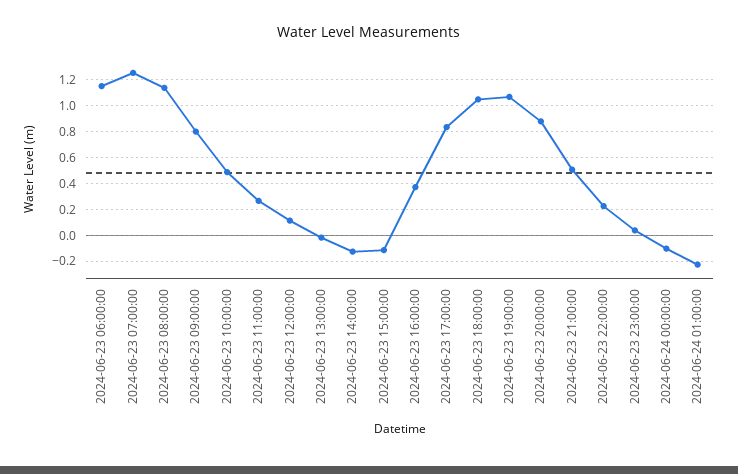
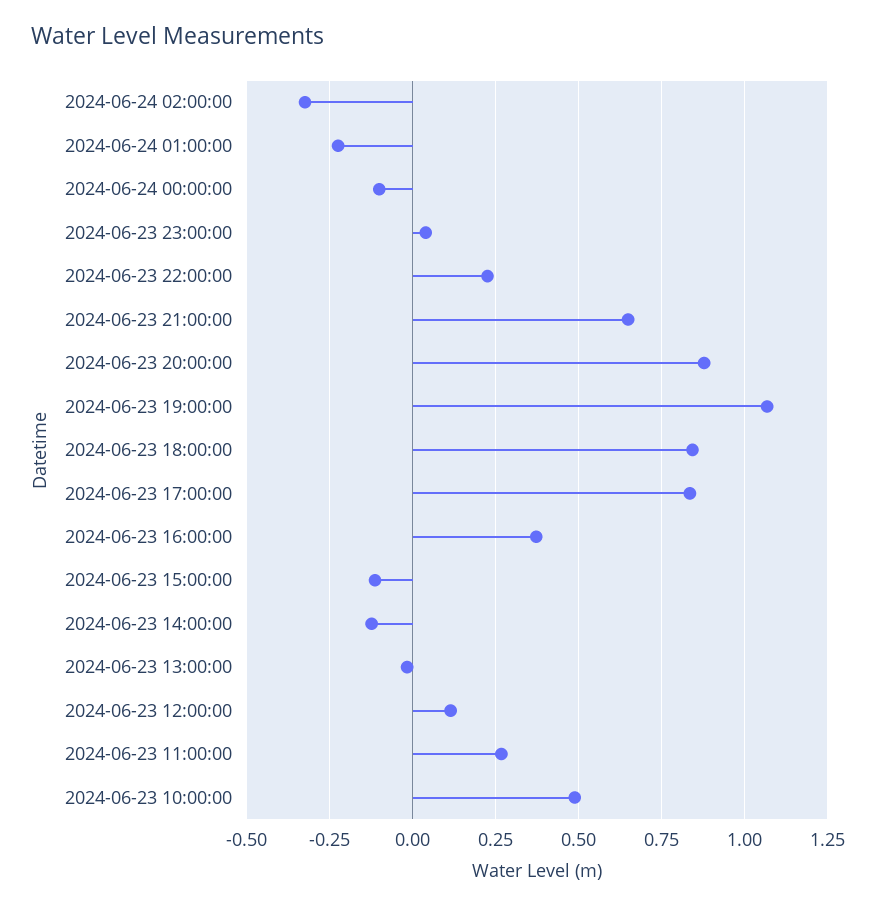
2024-06-23 06:00:00: 1.15 -> none
2024-06-23 07:00:00: 1.25 -> none
2024-06-23 08:00:00: 1.15 -> none
2024-06-23 09:00:00: 0.8 -> none
2024-06-23 18:00:00: 1.05 -> 0.85
2024-06-23 21:00:00: 0.5 -> 0.65
2024-06-24 02:00:00: none -> -0.325

